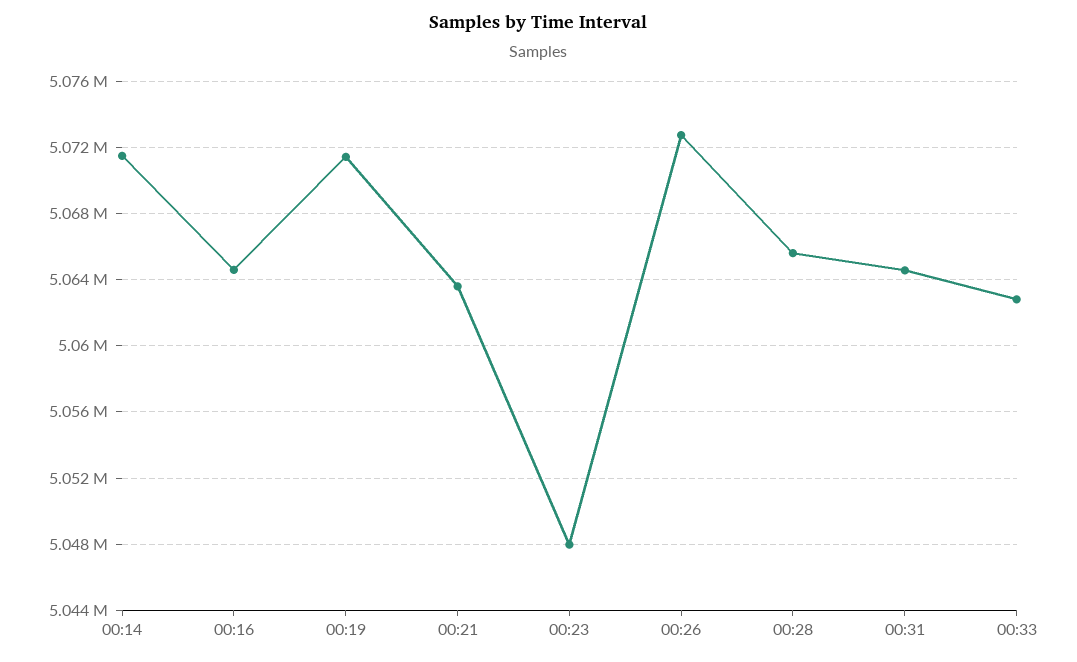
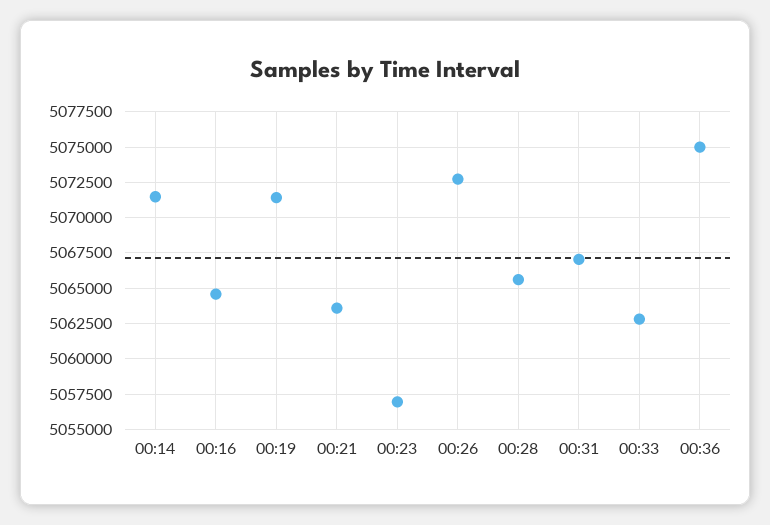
00:23: 5048000 -> 5057000
00:31: 5064500 -> 5067000
00:36: none -> 5075000

